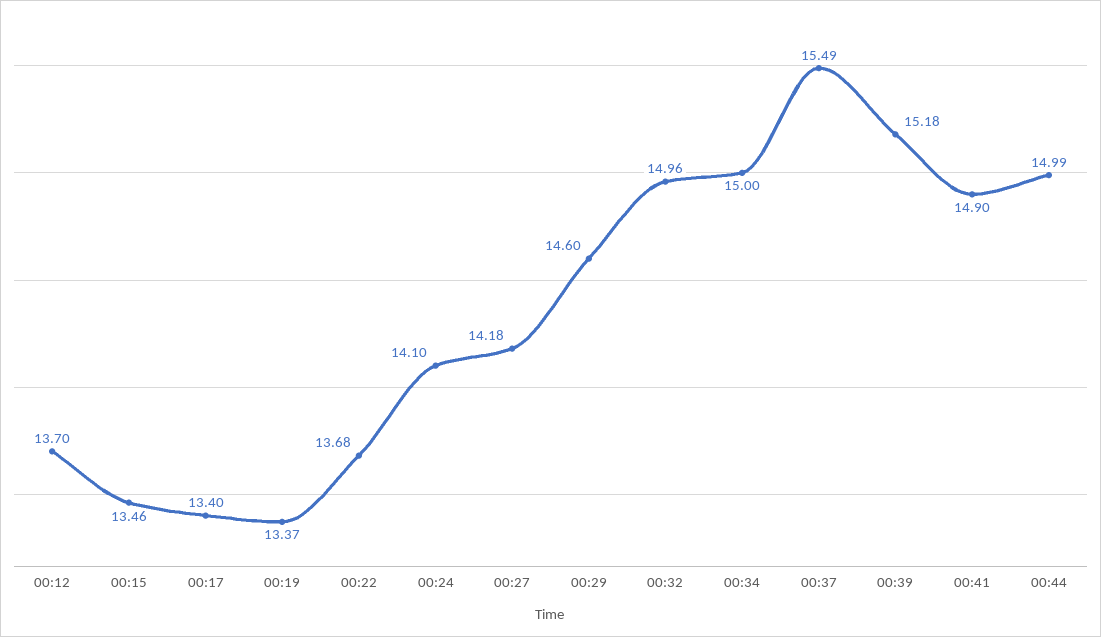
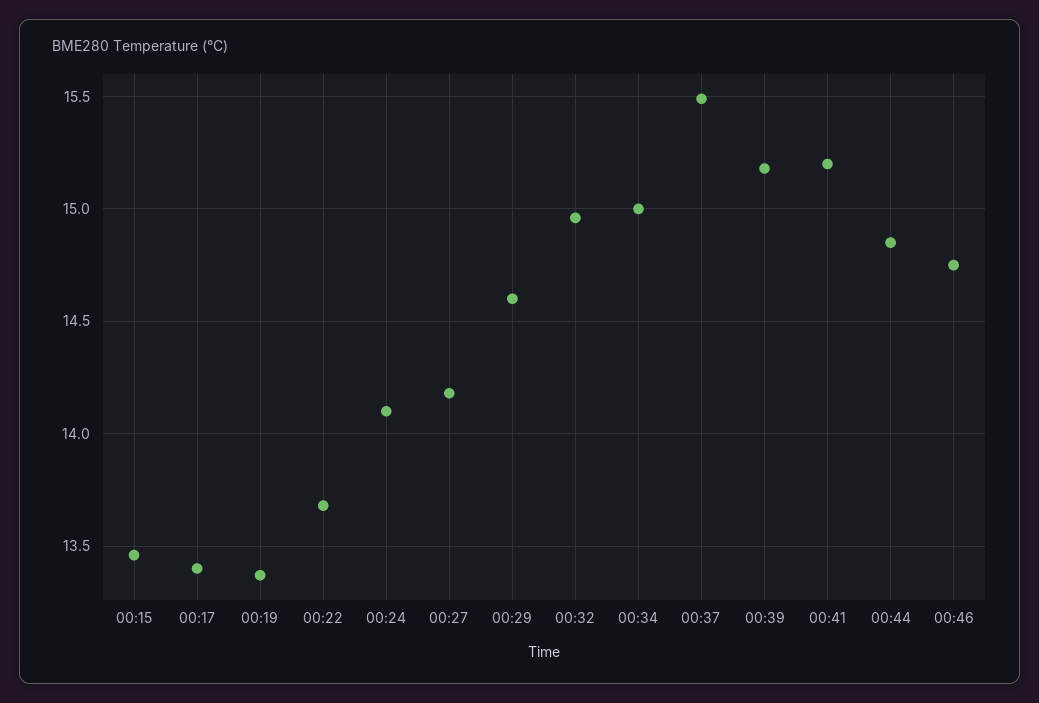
00:12: 13.7 -> none
00:41: 14.9 -> 15.2
00:44: 14.99 -> 14.85
00:46: none -> 14.75

